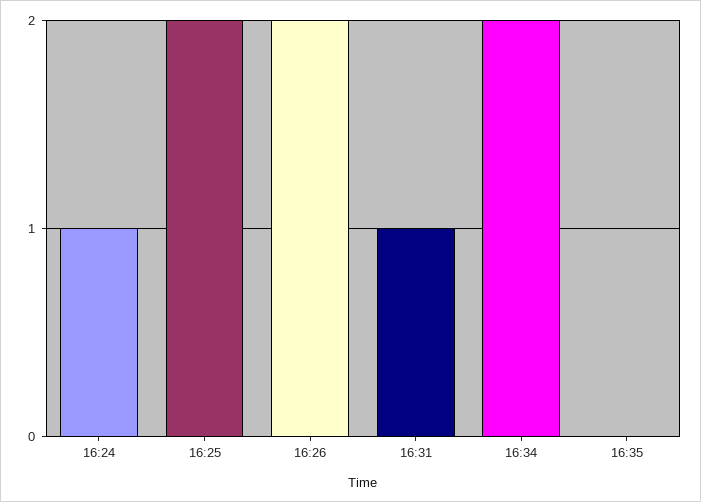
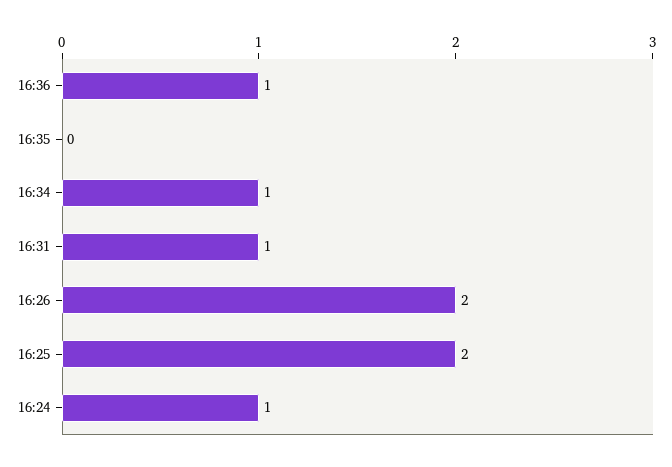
16:34: 2 -> 1
16:36: none -> 1

